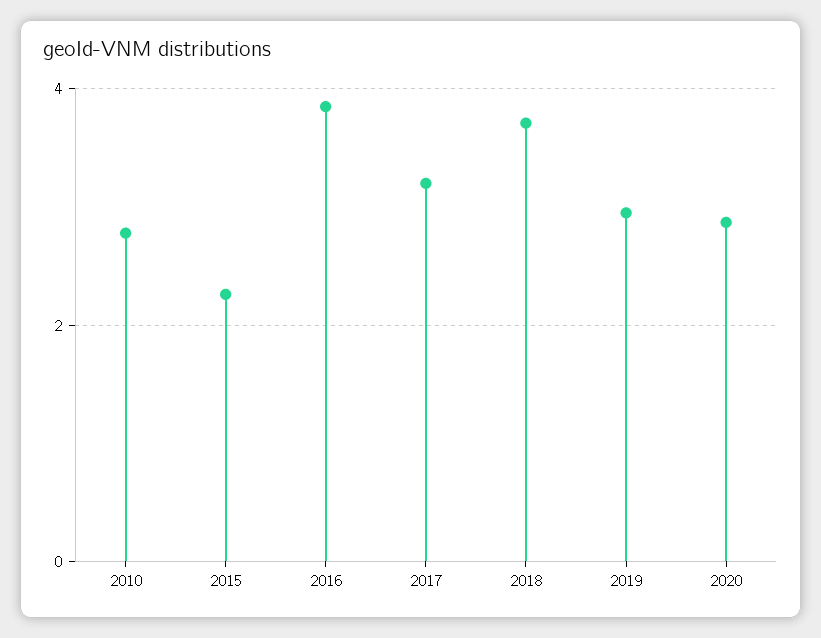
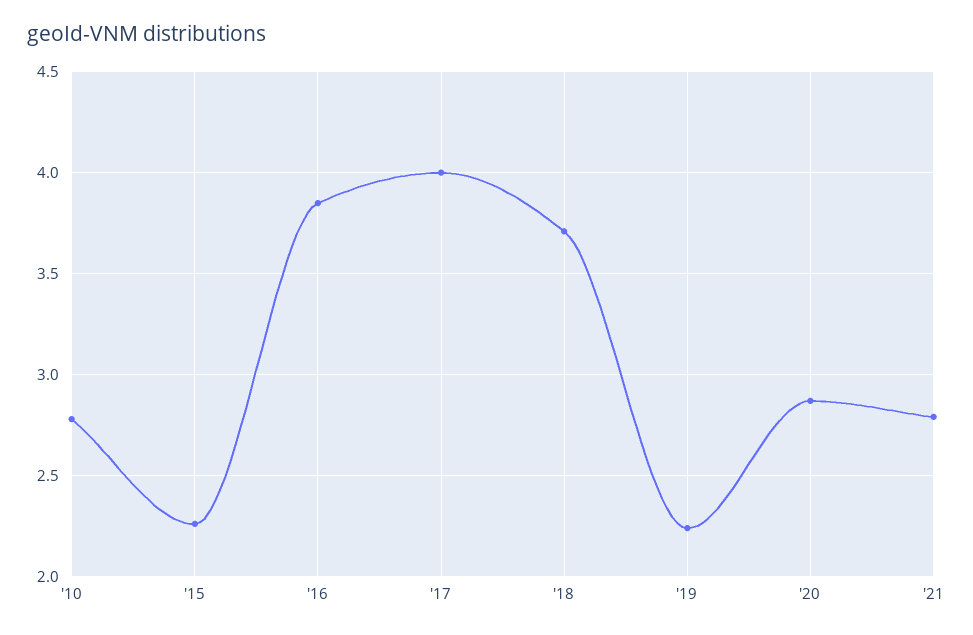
2017: 3.2 -> 4
2019: 3 -> 2.25
'21: none -> 2.8

